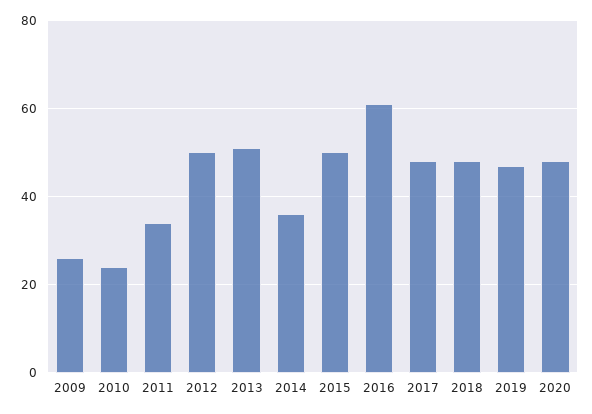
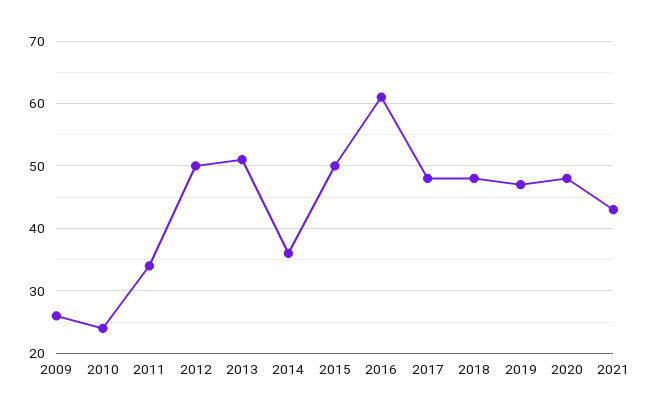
2021: none -> 43

